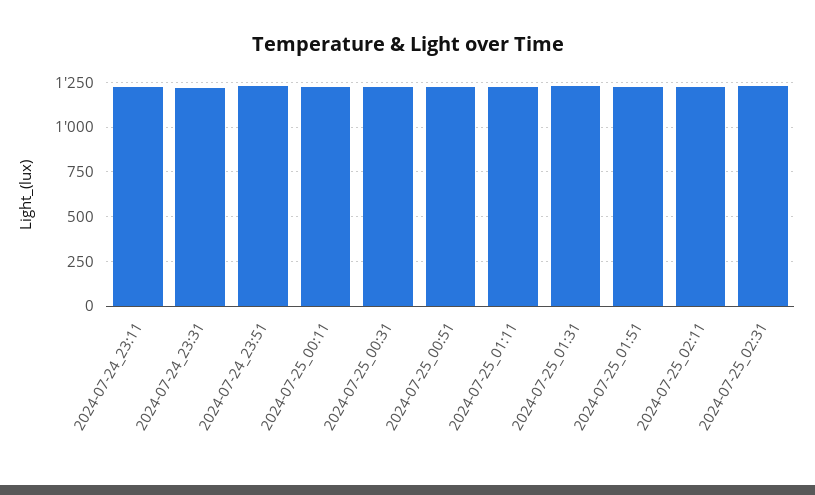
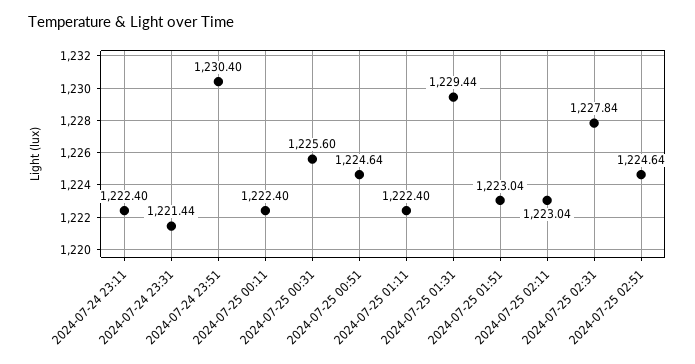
2024-07-25 02:51: none -> 1224.64

